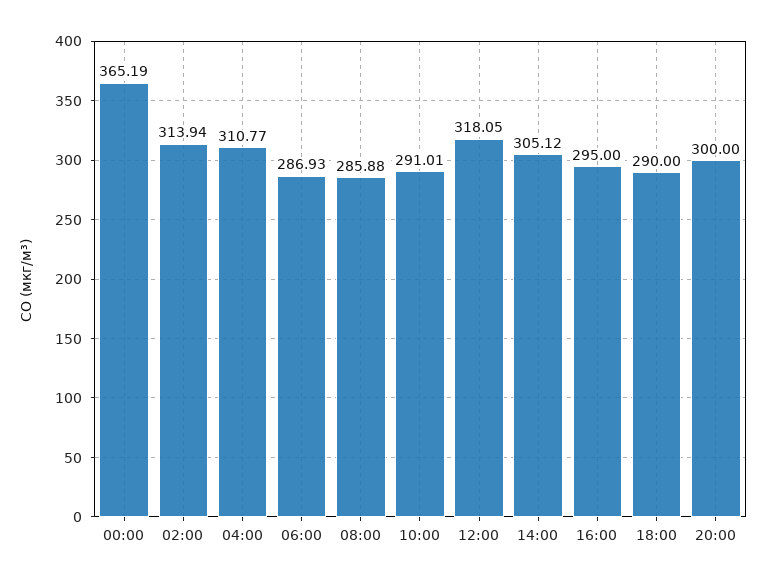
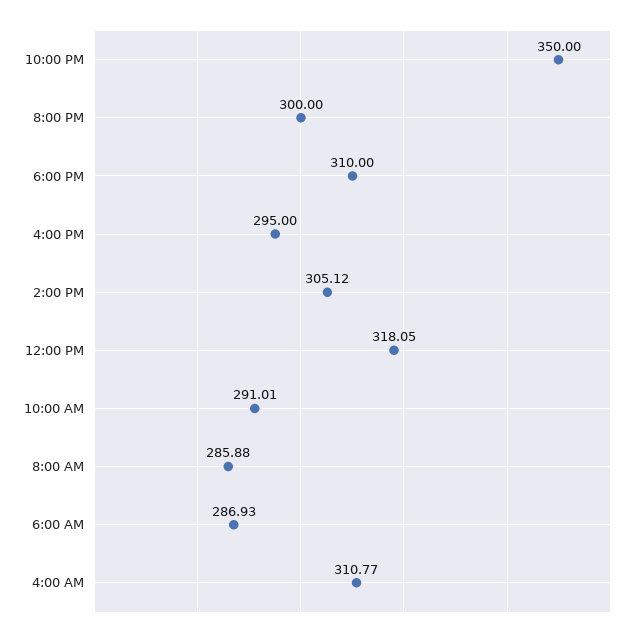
00:00: 365.19 -> none
02:00: 313.94 -> none
18:00: 290 -> 310
10:00 PM: none -> 350

